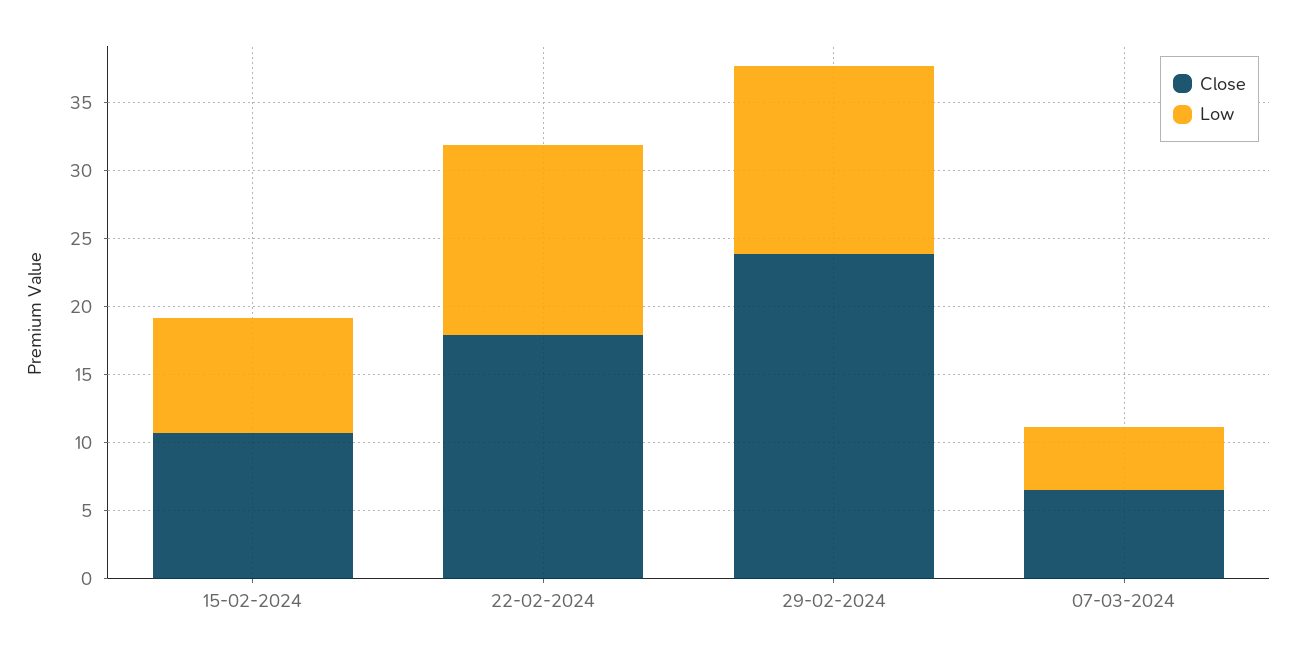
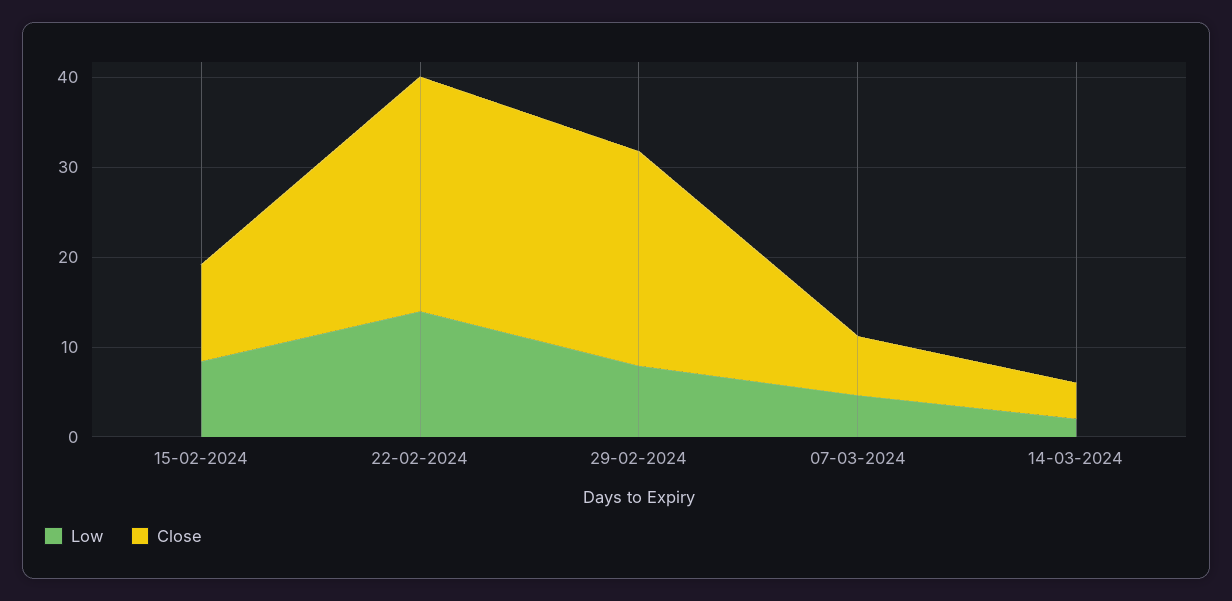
Close, 22-02-2024: 18 -> 26
Low, 29-02-2024: 14 -> 8
Low, 14-03-2024: none -> 2
Close, 14-03-2024: none -> 4

